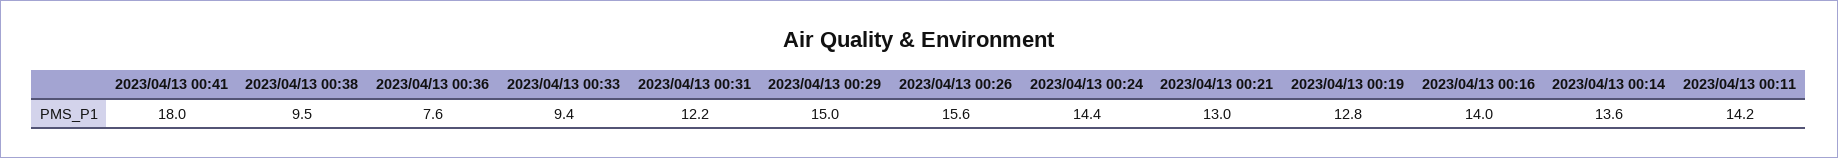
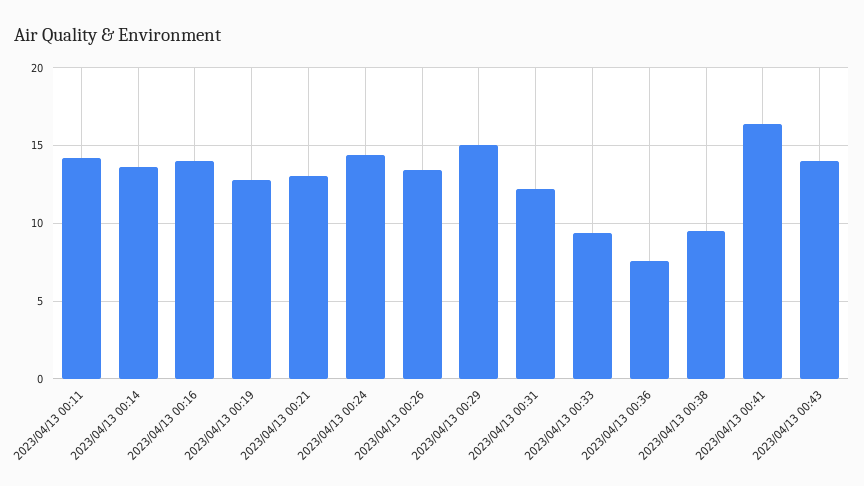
2023/04/13 00:41: 18 -> 16.5
2023/04/13 00:26: 15.6 -> 13.5
2023/04/13 00:43: none -> 14

